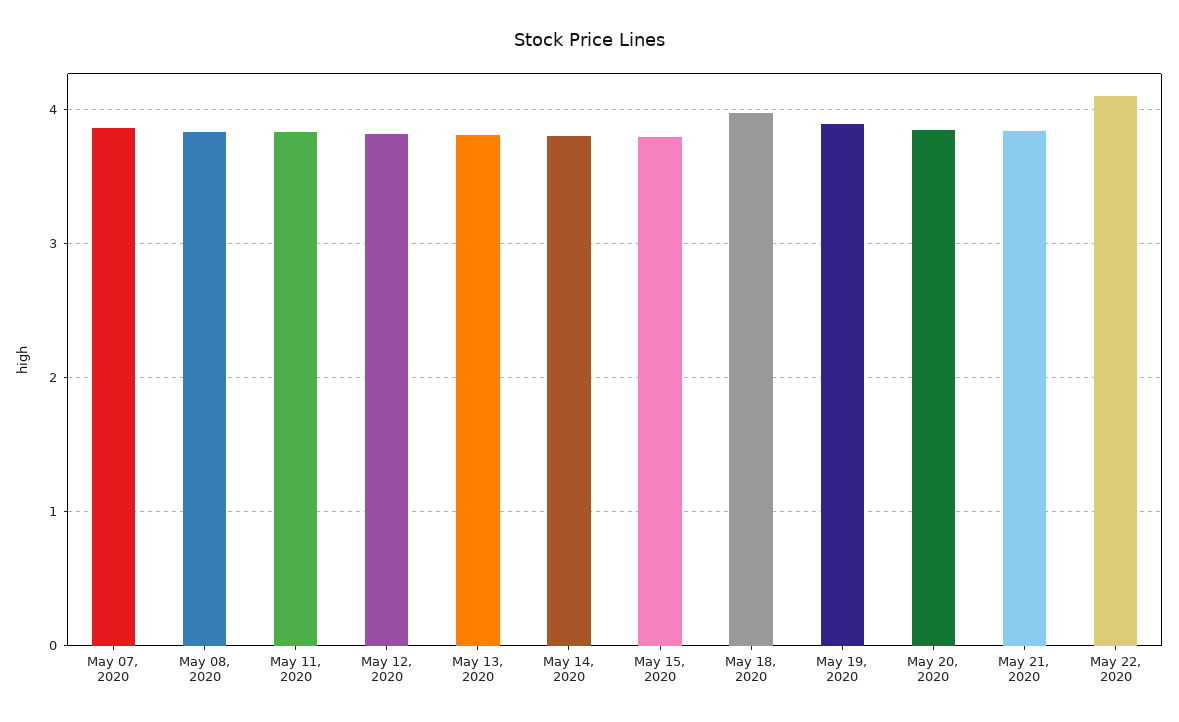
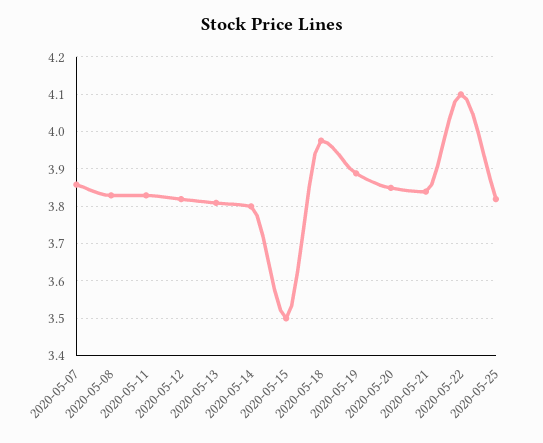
May 15, 2020: 3.8 -> 3.5
2020-05-25: none -> 3.82

